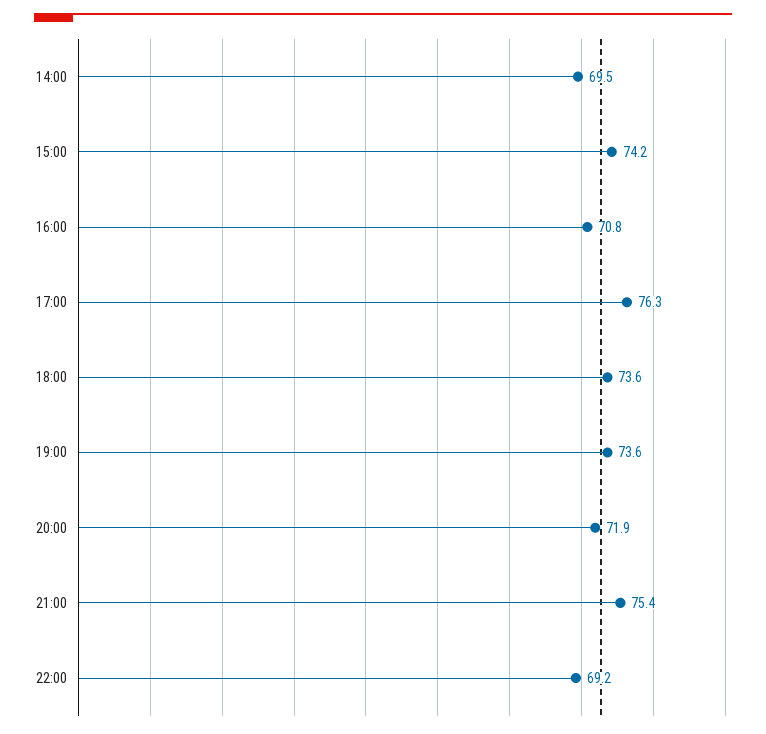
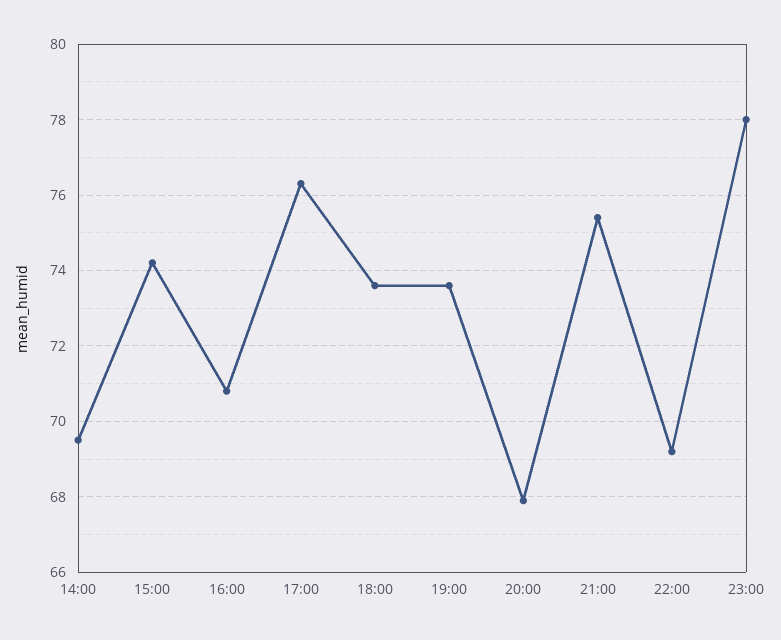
20:00: 71.9 -> 68
23:00: none -> 78

